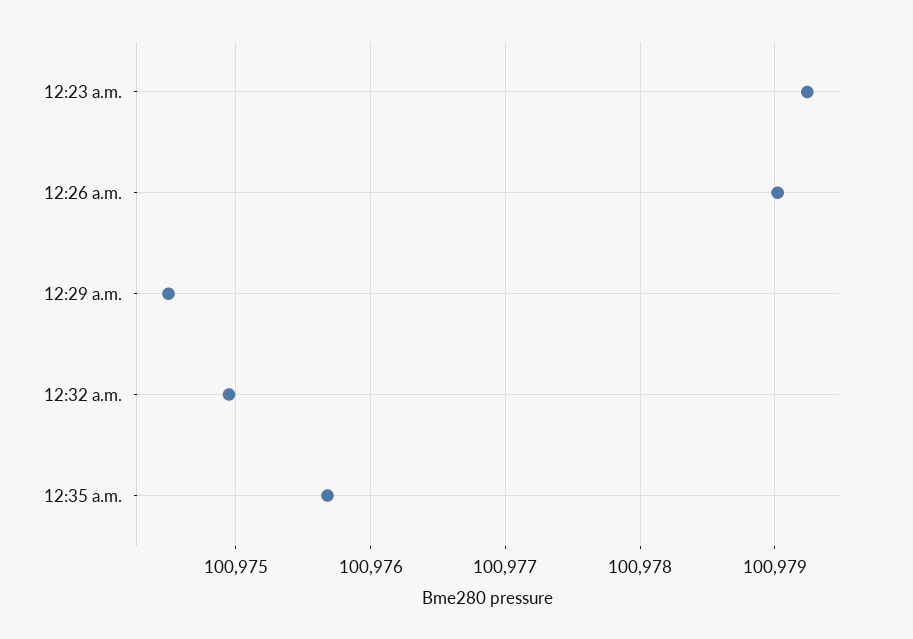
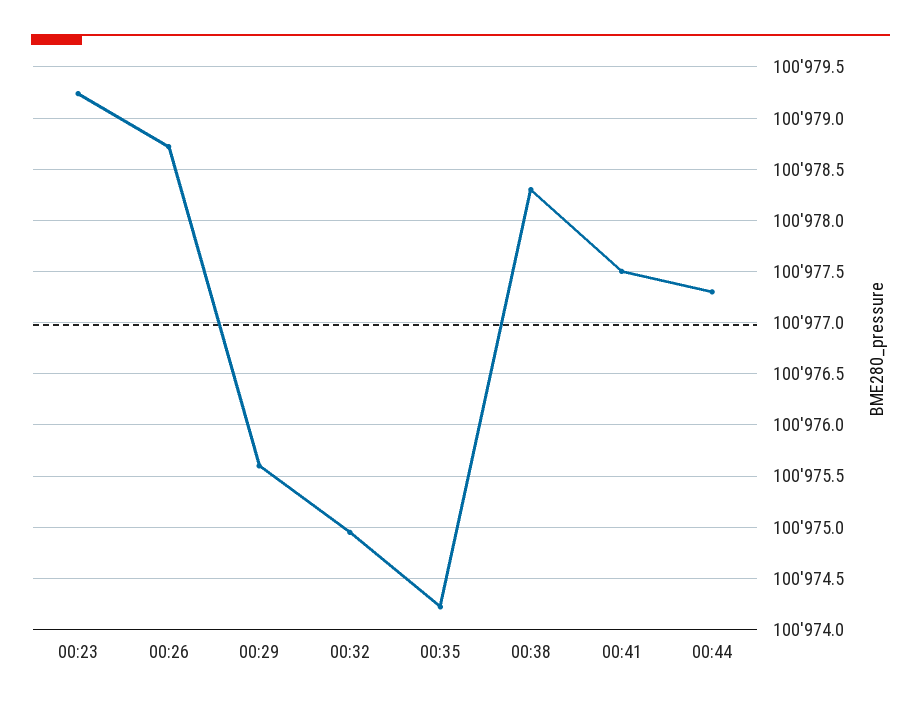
12:26 a.m.: 100979 -> 100978.7
12:29 a.m.: 100974.5 -> 100975.6
12:35 a.m.: 100975.7 -> 100974.2
00:38: none -> 100978.3
00:41: none -> 100977.5
00:44: none -> 100977.3

